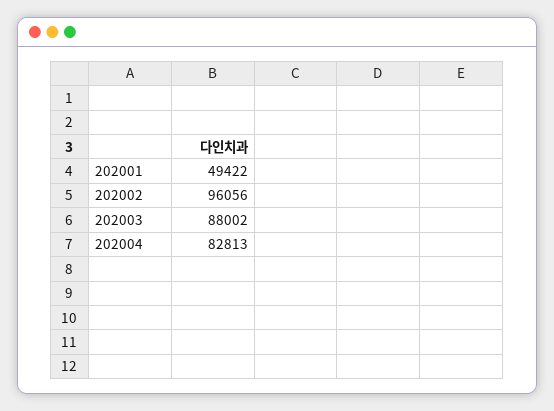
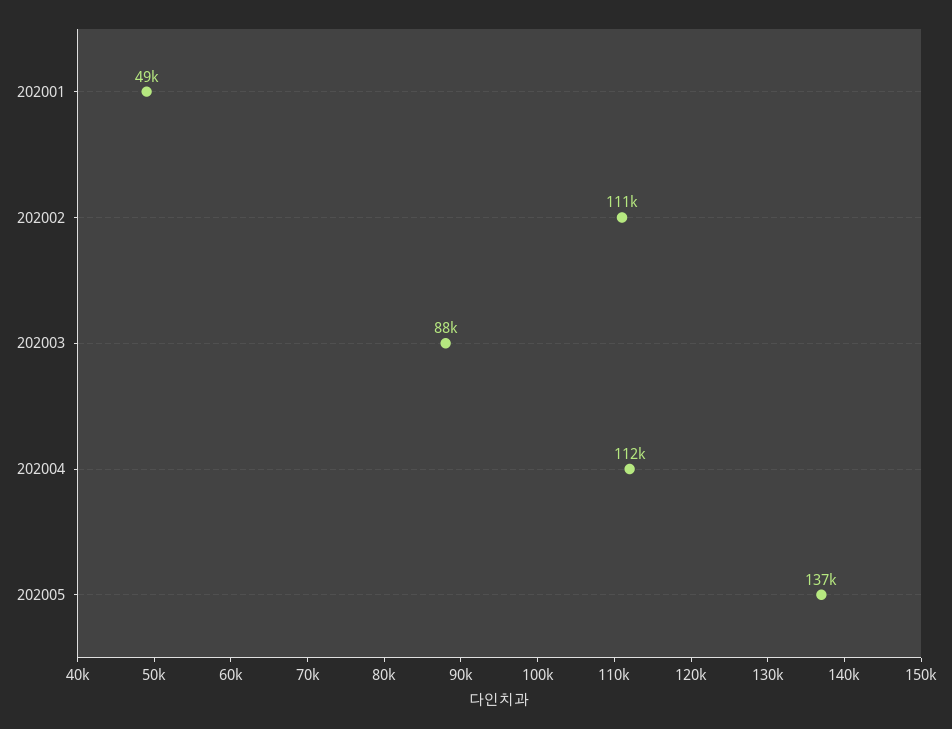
202002: 96056 -> 111000
202004: 82813 -> 112000
202005: none -> 137000

